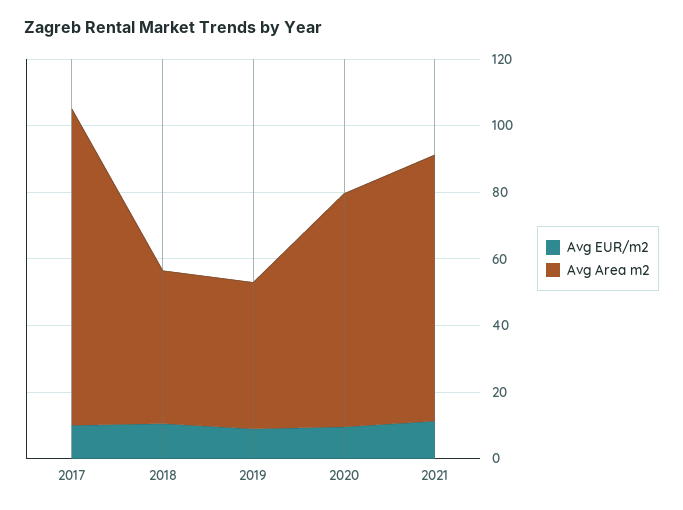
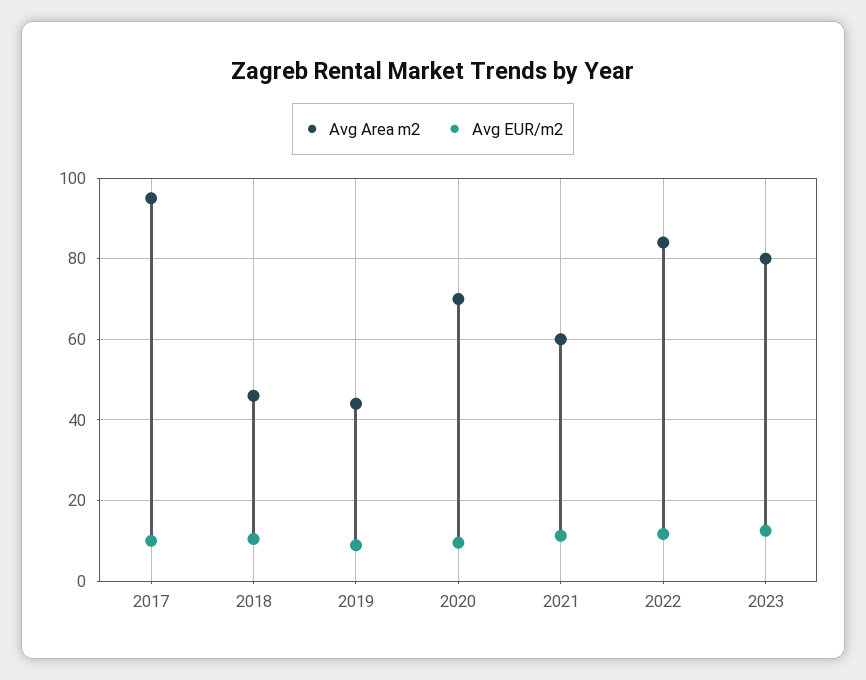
Avg Area m2, 2021: 80 -> 60
Avg Area m2, 2022: none -> 84
Avg EUR/m2, 2022: none -> 12
Avg Area m2, 2023: none -> 80
Avg EUR/m2, 2023: none -> 12

